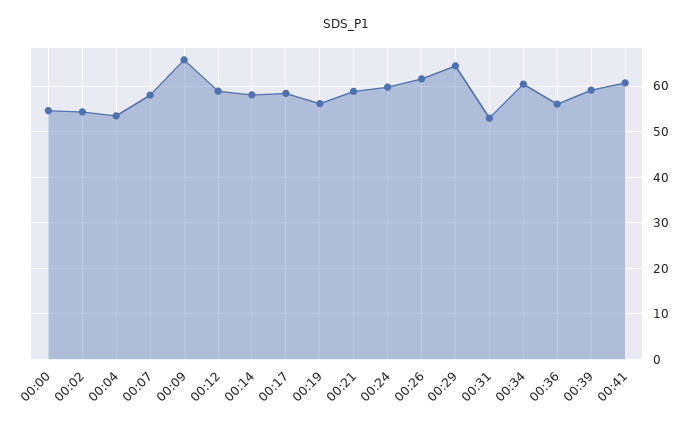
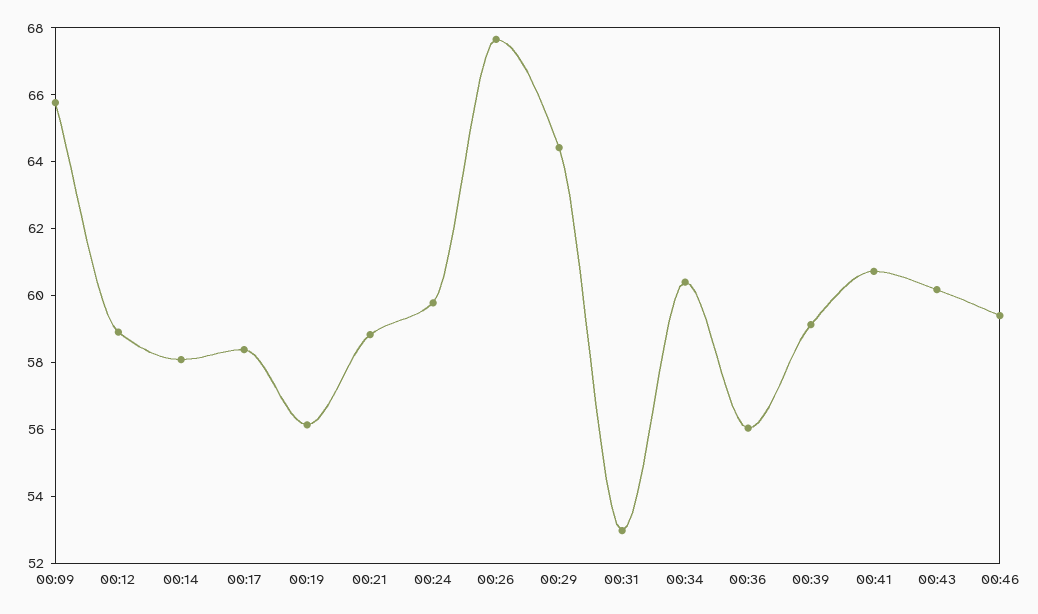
00:00: 54 -> none
00:02: 54 -> none
00:04: 54 -> none
00:07: 58 -> none
00:26: 62 -> 67.5
00:43: none -> 60
00:46: none -> 59.5

